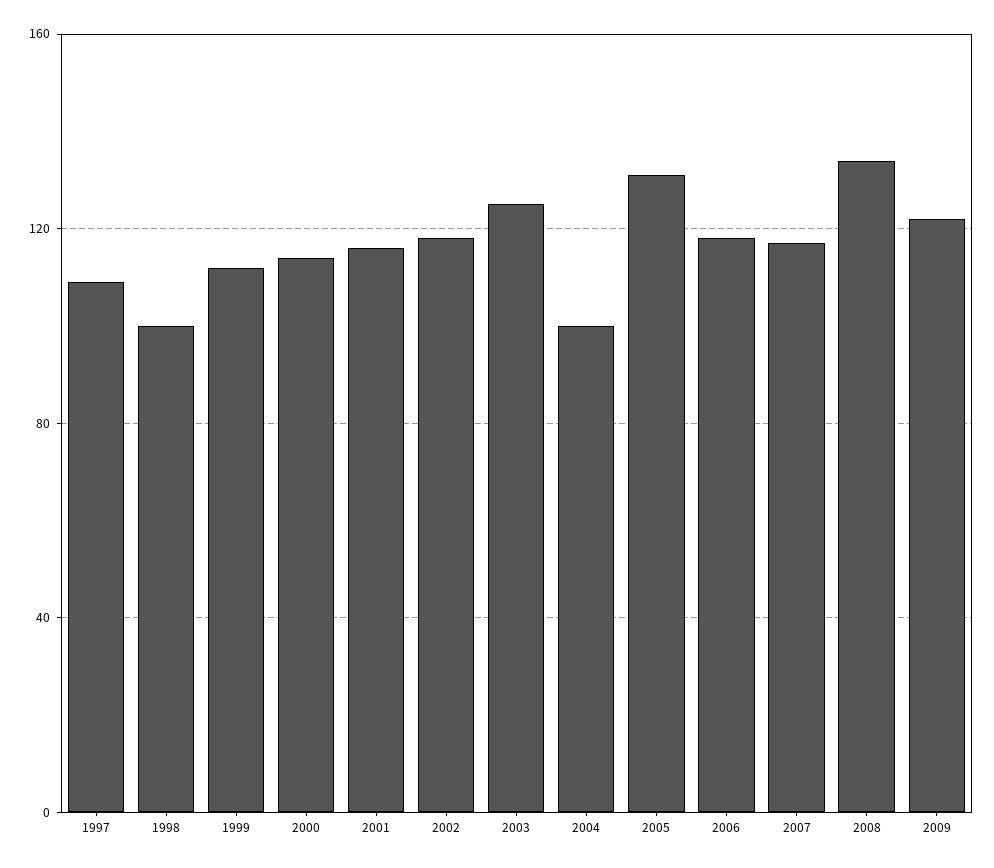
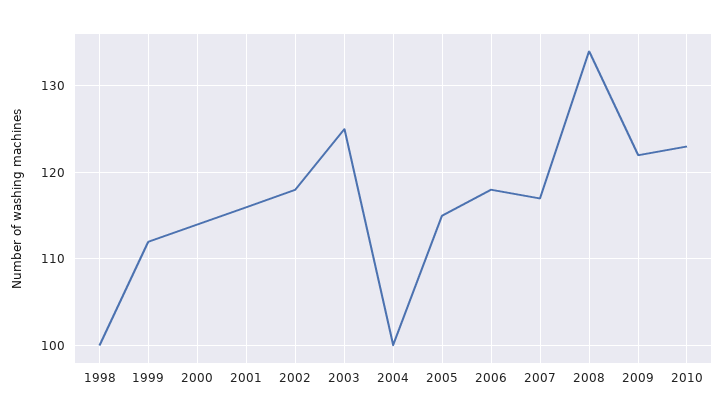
1997: 110 -> none
2005: 130 -> 115
2010: none -> 123

